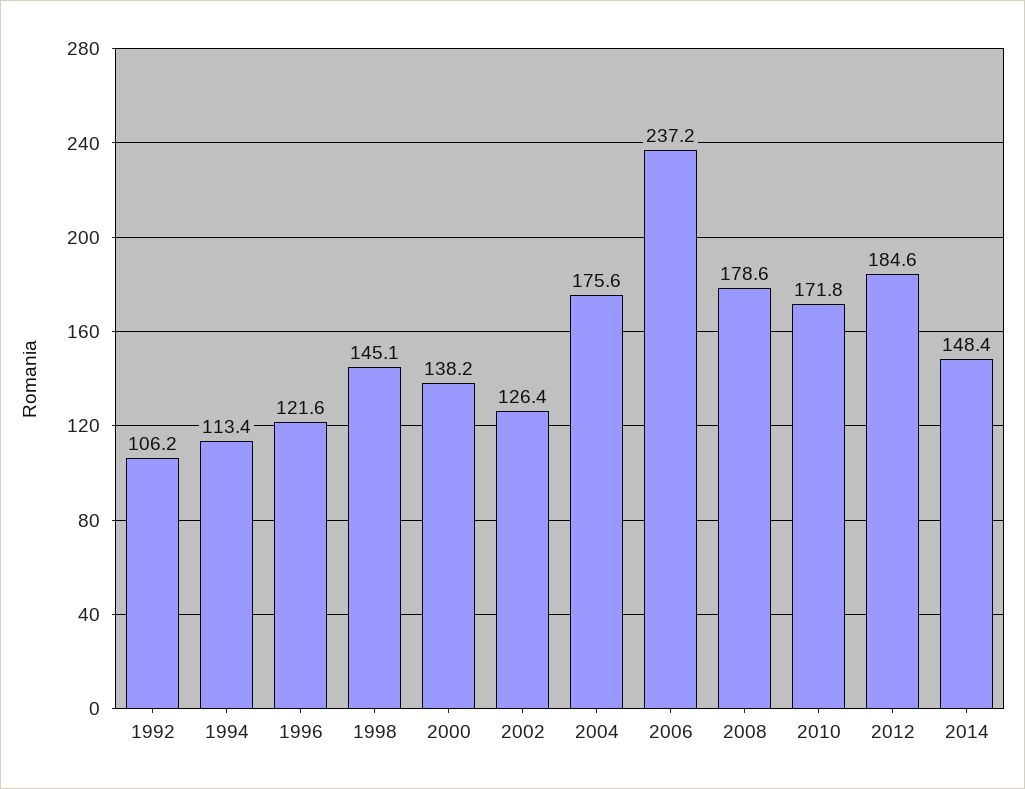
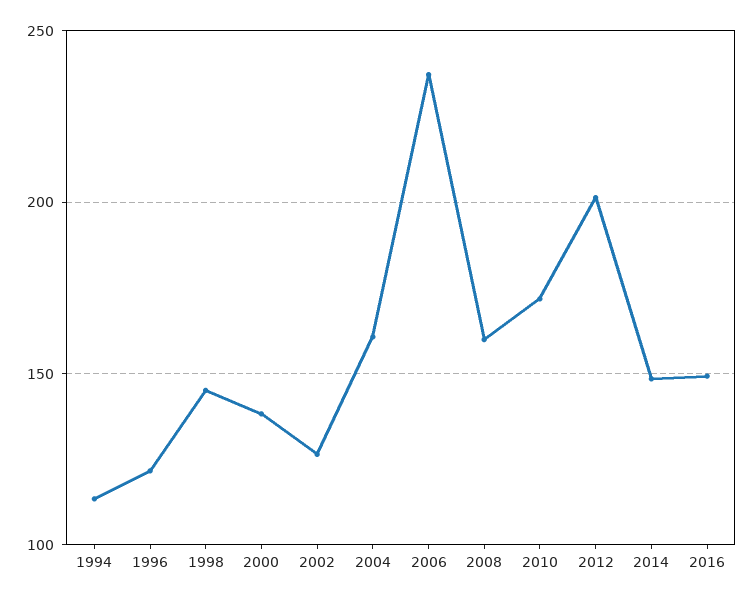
1992: 106.2 -> none
2004: 175.6 -> 160
2008: 178.6 -> 160
2012: 184.6 -> 200
2016: none -> 150

